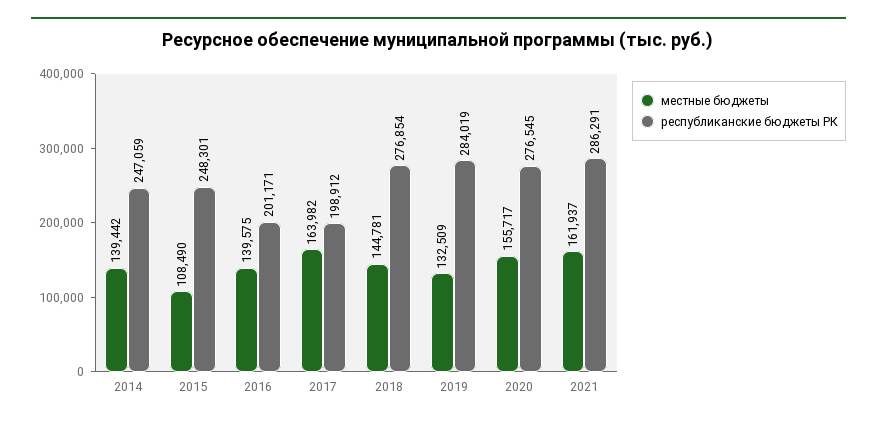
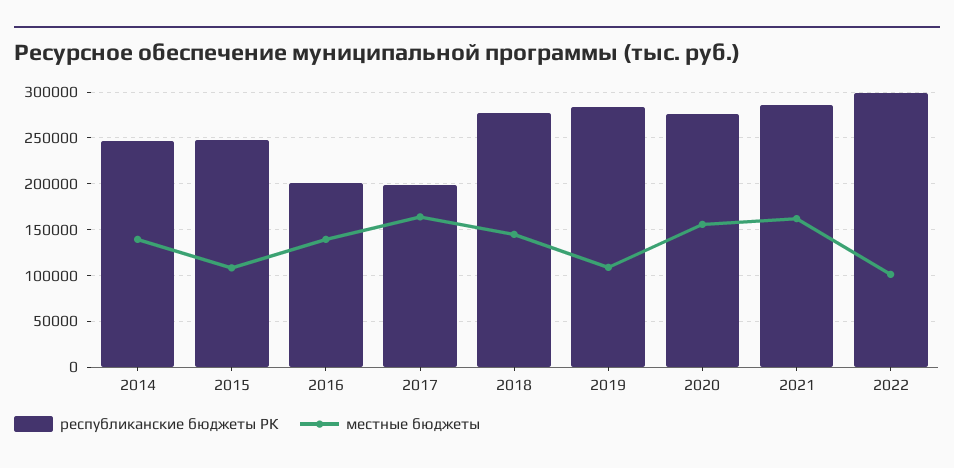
местные бюджеты, 2019: 132509 -> 110000
республиканские бюджеты РК, 2022: none -> 300000
местные бюджеты, 2022: none -> 100000

